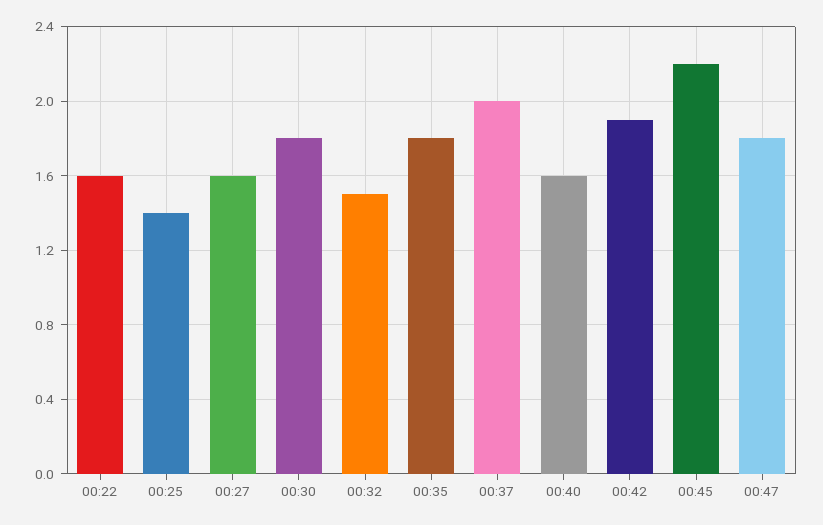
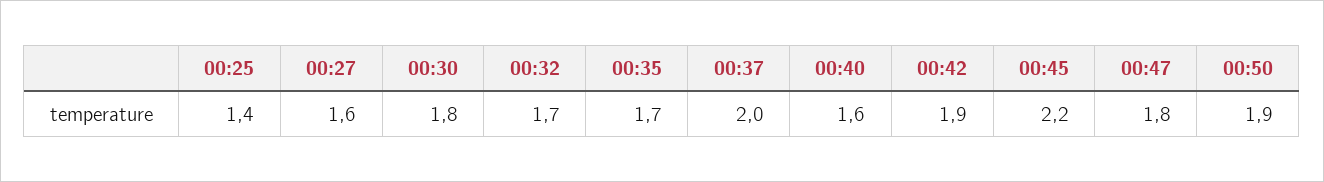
00:22: 1.6 -> none
00:32: 1.5 -> 1.7
00:35: 1.8 -> 1.7
00:50: none -> 1.9

